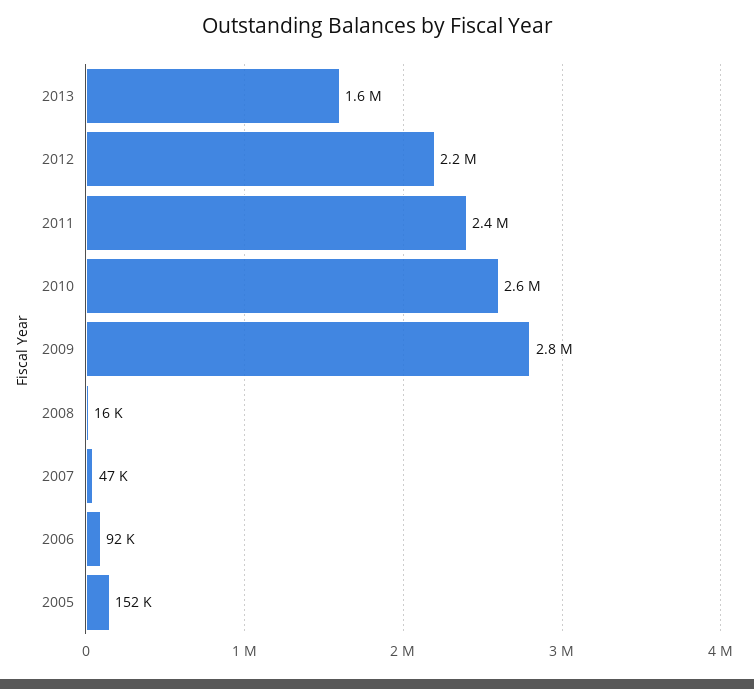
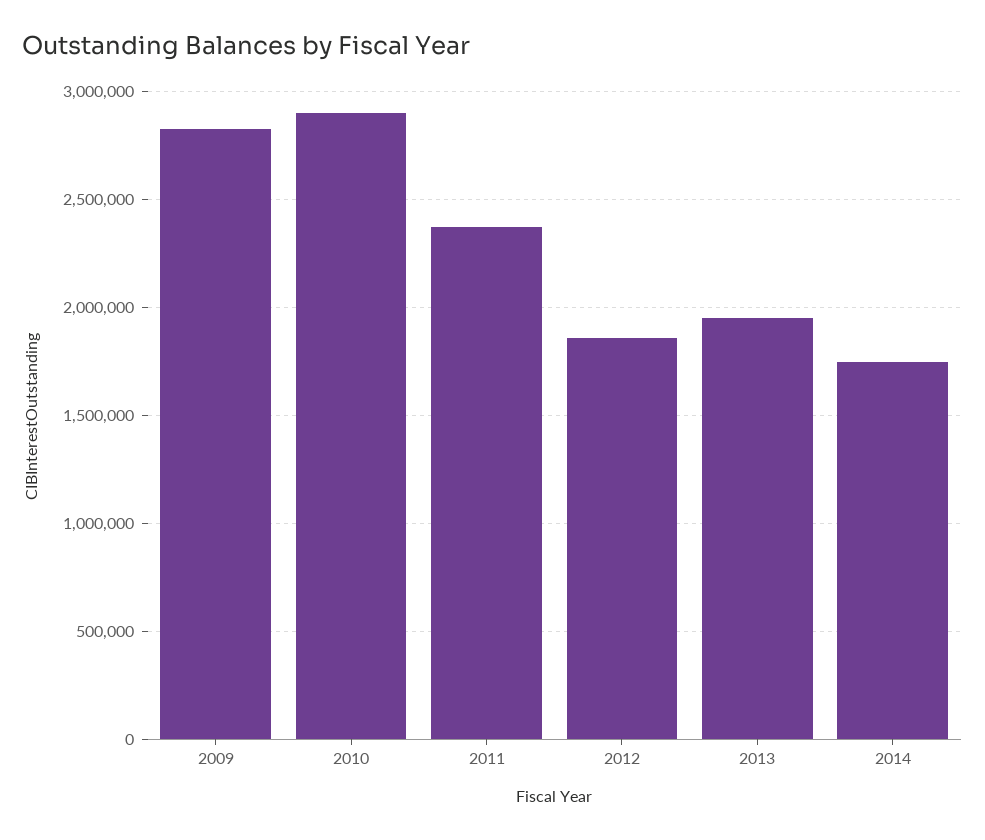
2013: 1600000 -> 1950000
2012: 2200000 -> 1850000
2010: 2600000 -> 2900000
2008: 16000 -> none
2007: 47000 -> none
2006: 92000 -> none
2005: 152000 -> none
2014: none -> 1750000

